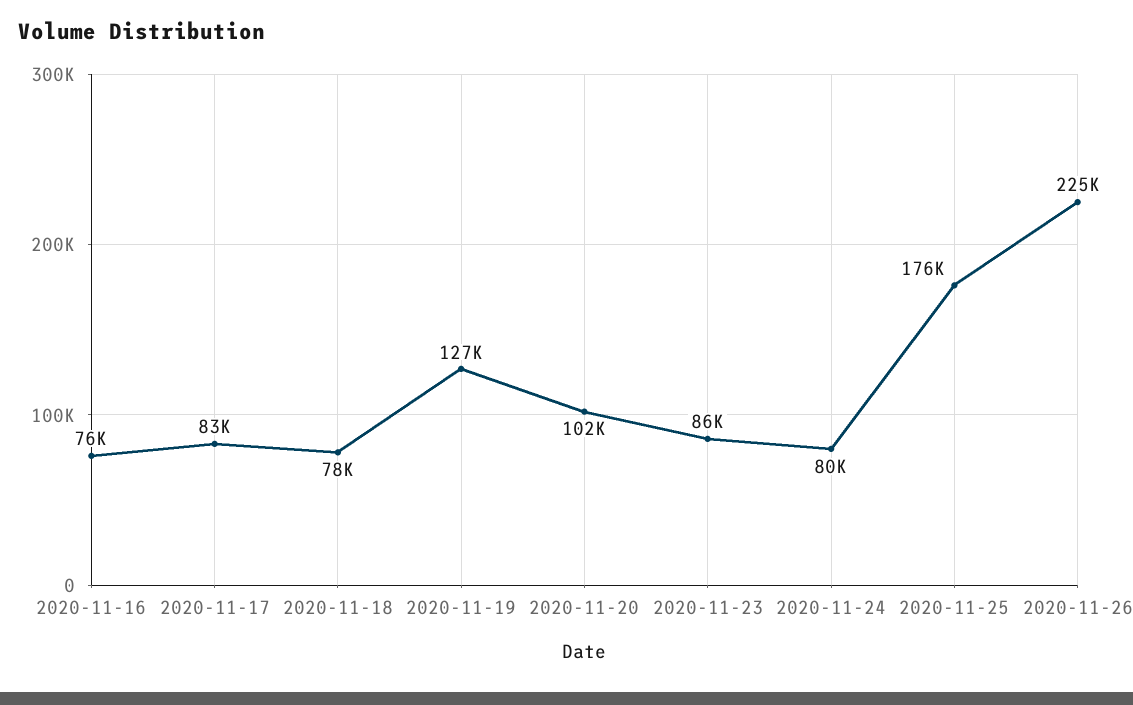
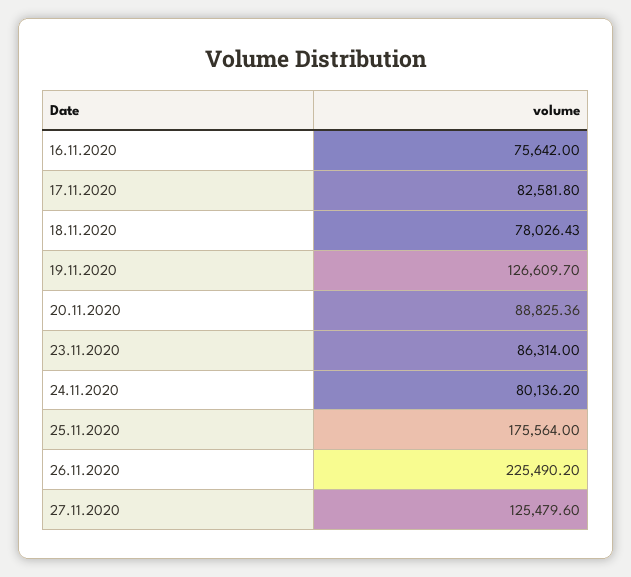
2020-11-20: 102000 -> 88825.36
27.11.2020: none -> 125479.6

